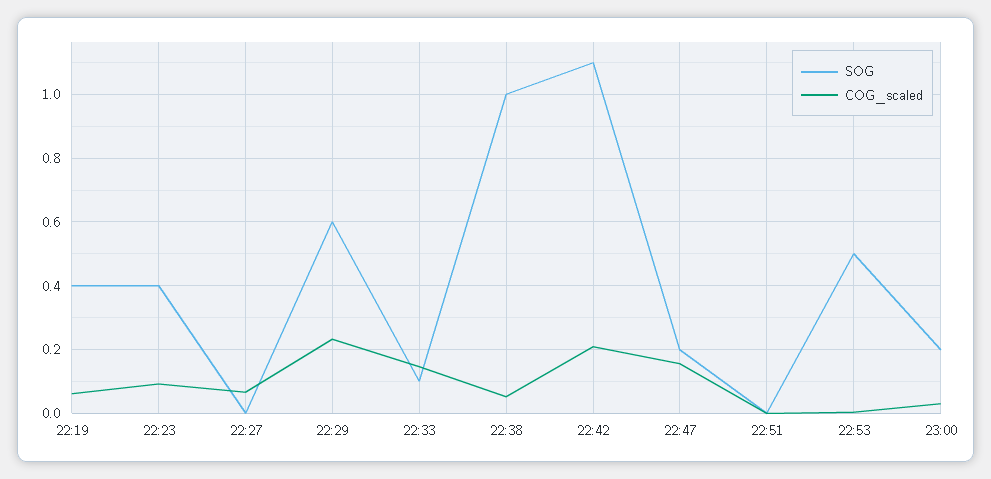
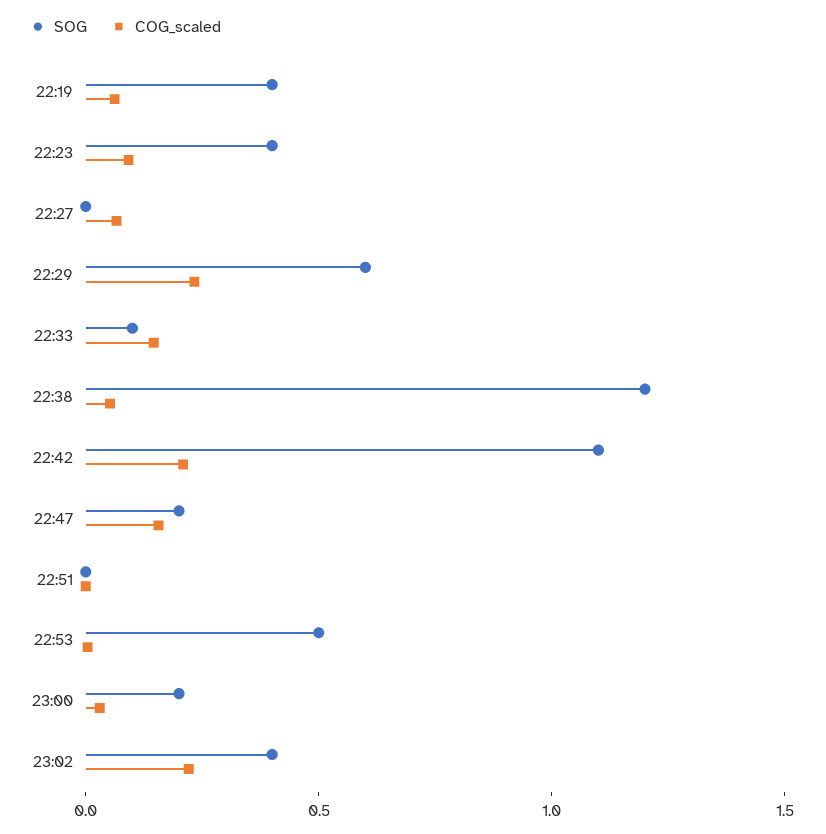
SOG, 22:38: 1 -> 1.2
SOG, 23:02: none -> 0.4
COG_scaled, 23:02: none -> 0.2

